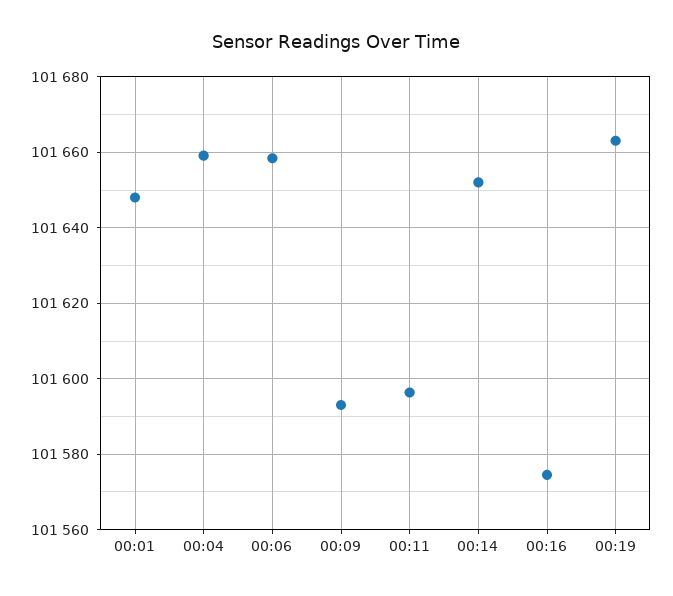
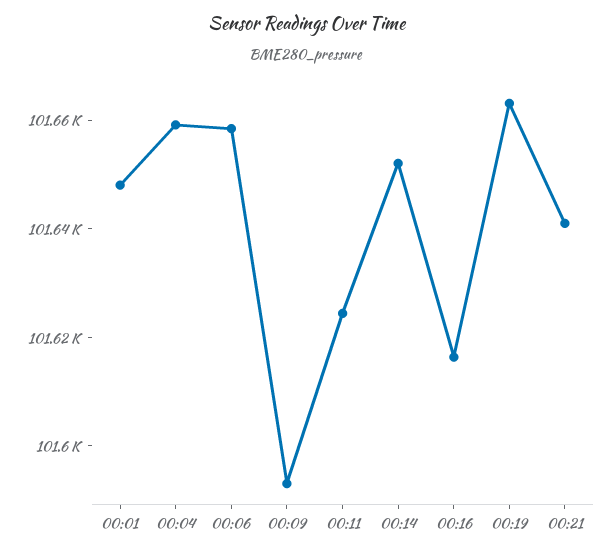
00:11: 101596 -> 101625
00:16: 101574 -> 101615
00:21: none -> 101640

